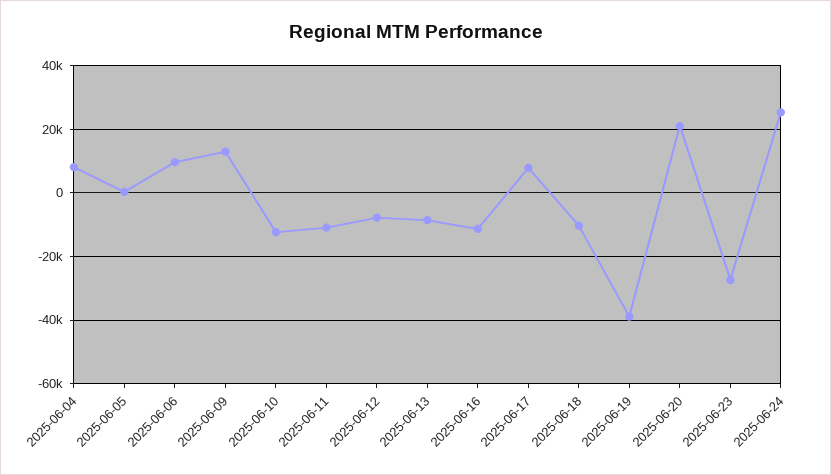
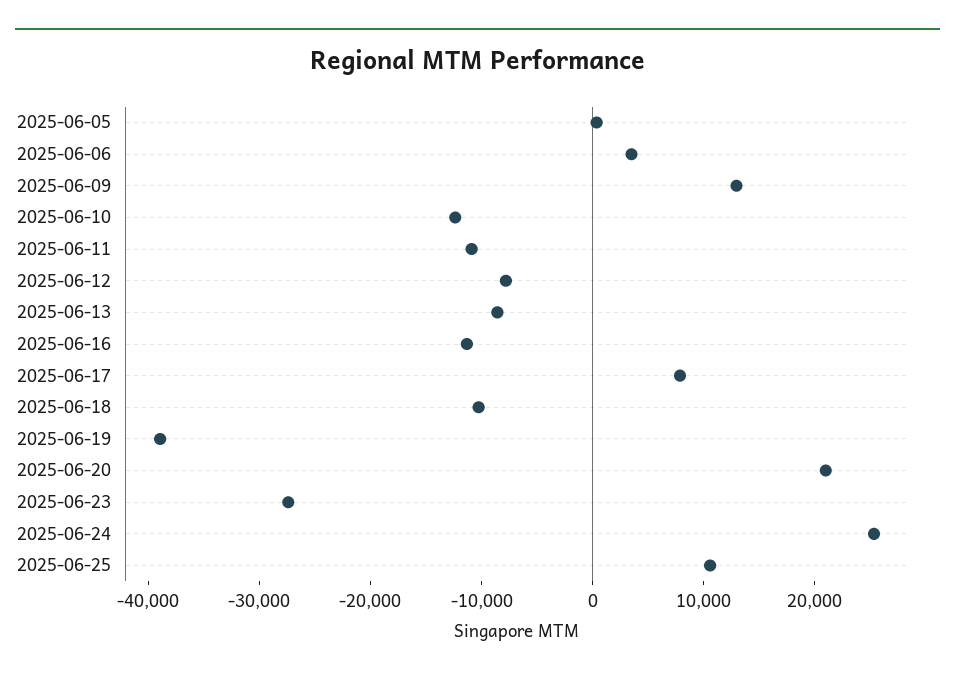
2025-06-04: 8000 -> none
2025-06-06: 10000 -> 4000
2025-06-25: none -> 10000

